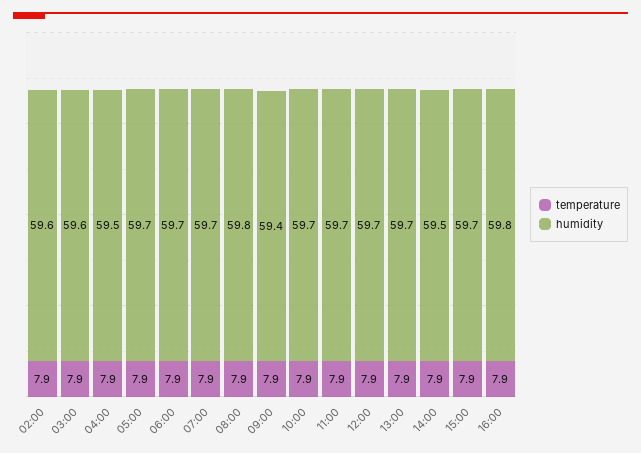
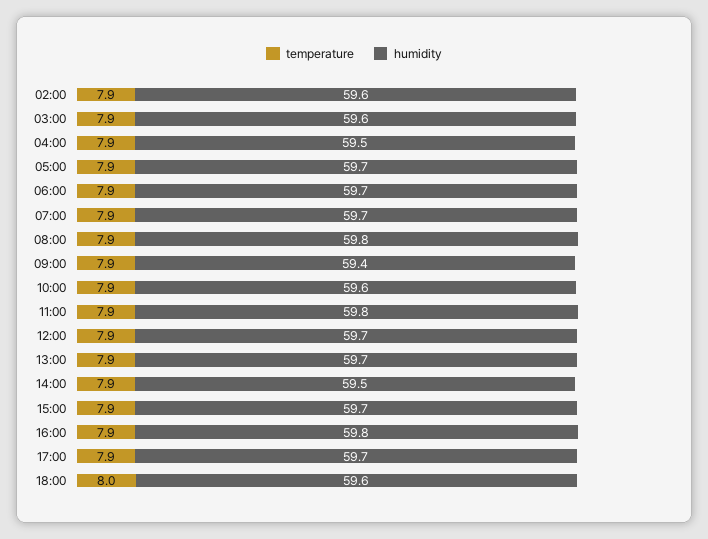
humidity, 10:00: 59.7 -> 59.6
humidity, 11:00: 59.7 -> 59.8
temperature, 17:00: none -> 7.9
humidity, 17:00: none -> 59.7
temperature, 18:00: none -> 8
humidity, 18:00: none -> 59.6

